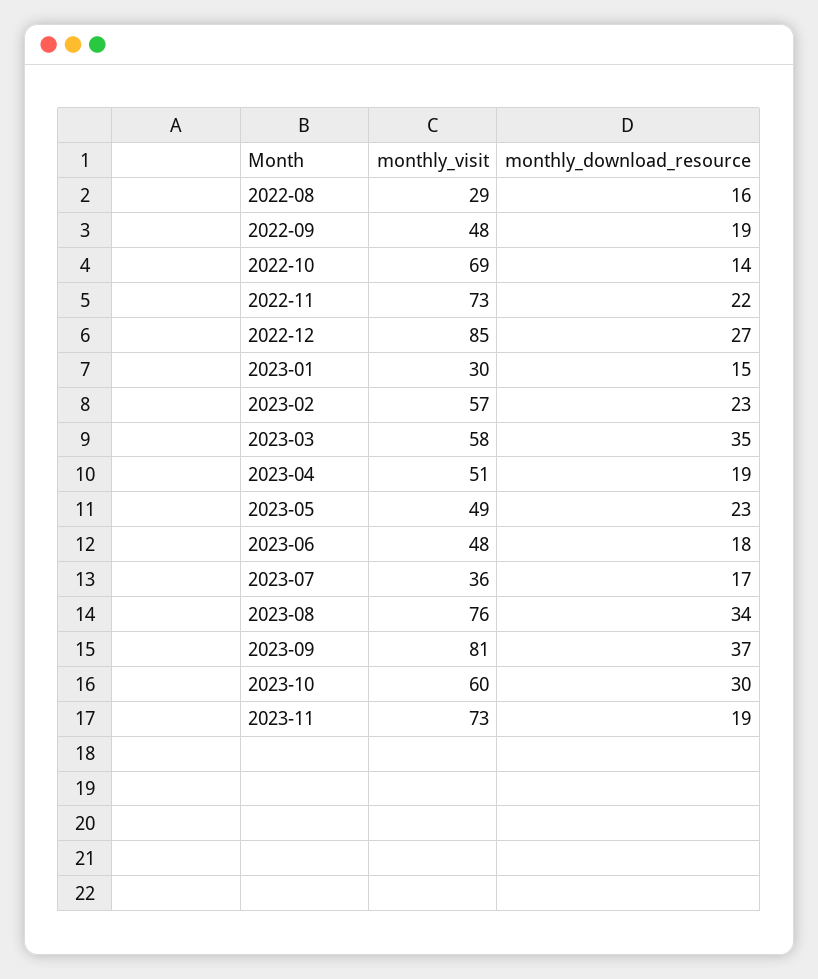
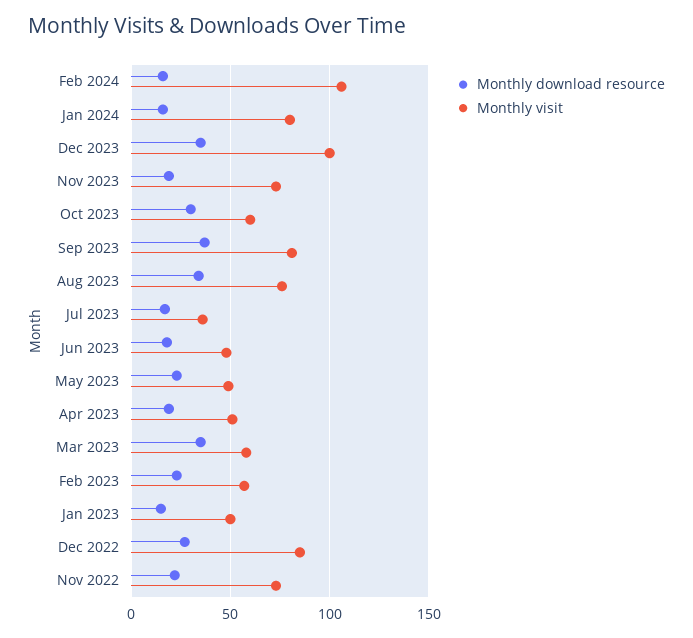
monthly_visit, 2022-08: 29 -> none
monthly_download_resource, 2022-08: 16 -> none
monthly_visit, 2022-09: 48 -> none
monthly_download_resource, 2022-09: 19 -> none
monthly_visit, 2022-10: 69 -> none
monthly_download_resource, 2022-10: 14 -> none
monthly_visit, 2023-01: 30 -> 50
monthly_download_resource, Feb 2024: none -> 15
monthly_visit, Feb 2024: none -> 105
monthly_download_resource, Jan 2024: none -> 15
monthly_visit, Jan 2024: none -> 80
monthly_download_resource, Dec 2023: none -> 35
monthly_visit, Dec 2023: none -> 100

